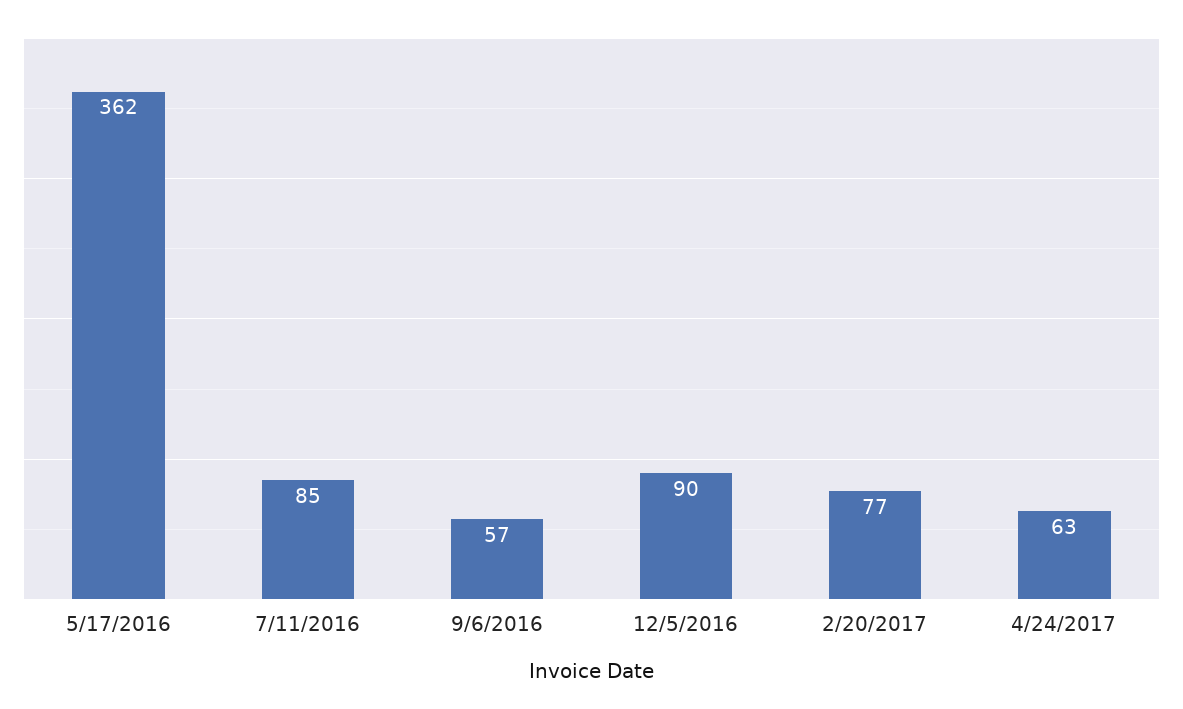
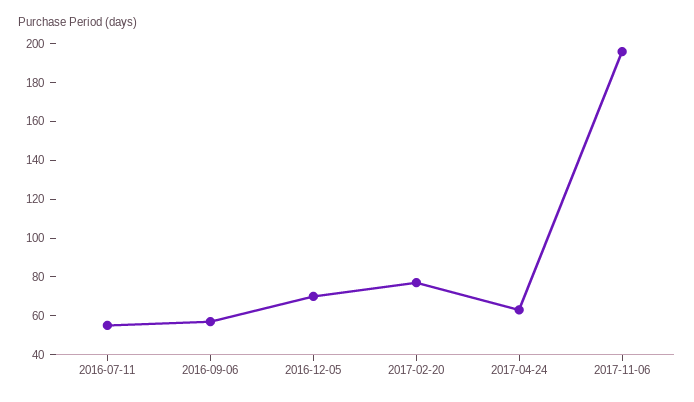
5/17/2016: 362 -> none
7/11/2016: 85 -> 55
12/5/2016: 90 -> 70
2017-11-06: none -> 195

